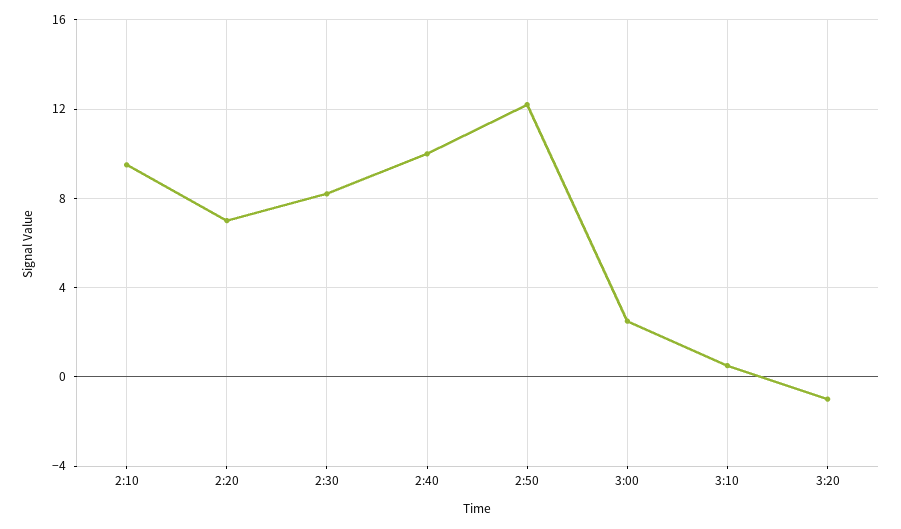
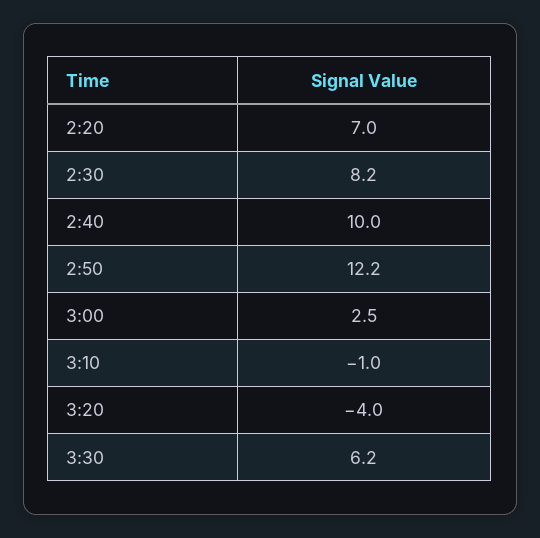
2:10: 9.5 -> none
3:10: 0.5 -> -1
3:20: -1 -> -4
3:30: none -> 6.2

